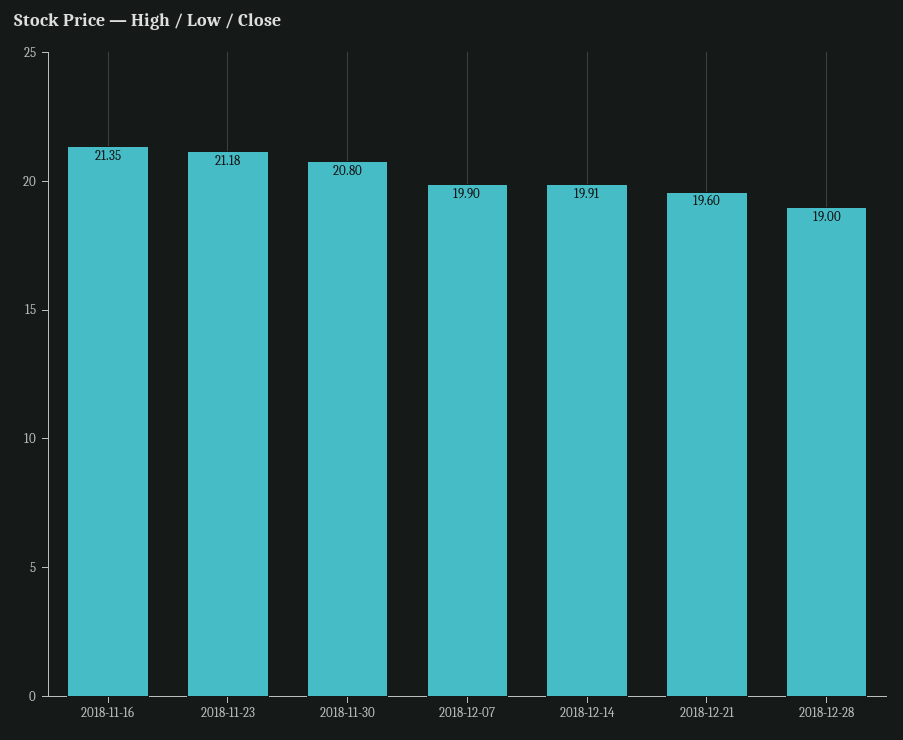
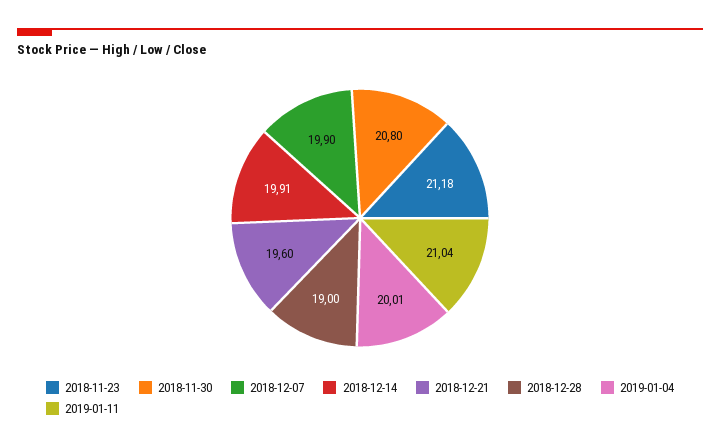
2018-11-16: 21.35 -> none
2019-01-04: none -> 20.01
2019-01-11: none -> 21.04

